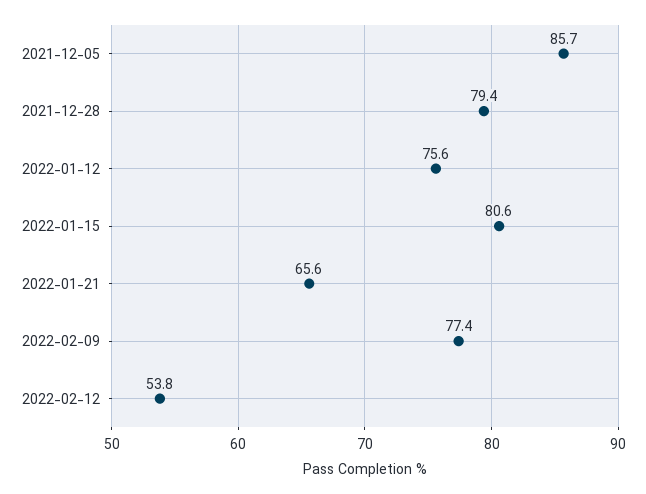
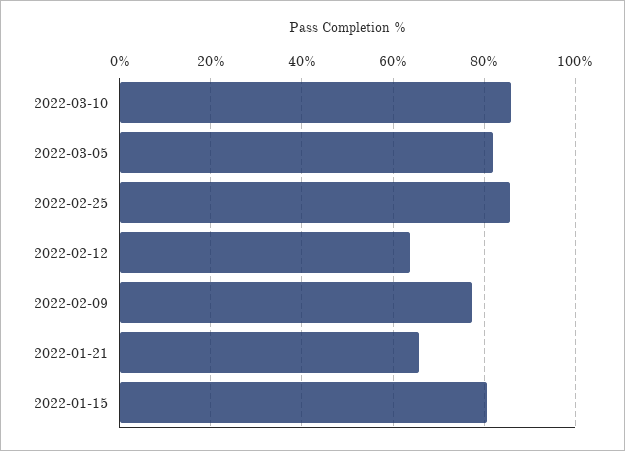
2021-12-05: 85.7 -> none
2021-12-28: 79.4 -> none
2022-01-12: 75.6 -> none
2022-02-12: 53.8 -> 64
2022-03-10: none -> 86
2022-03-05: none -> 82
2022-02-25: none -> 86

